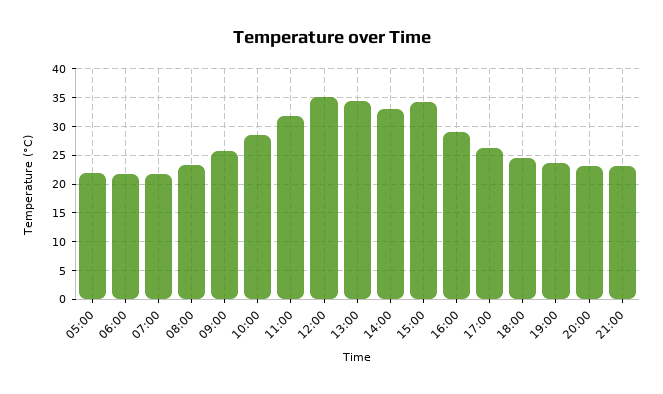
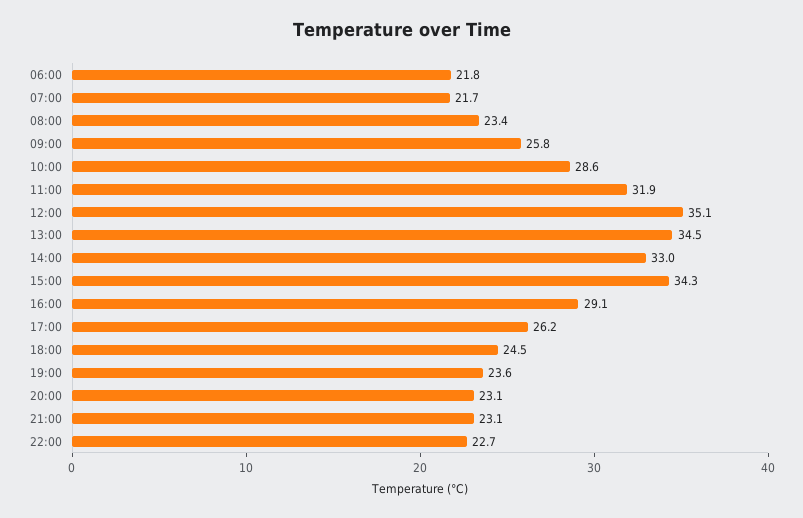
05:00: 22.5 -> none
22:00: none -> 22.7

